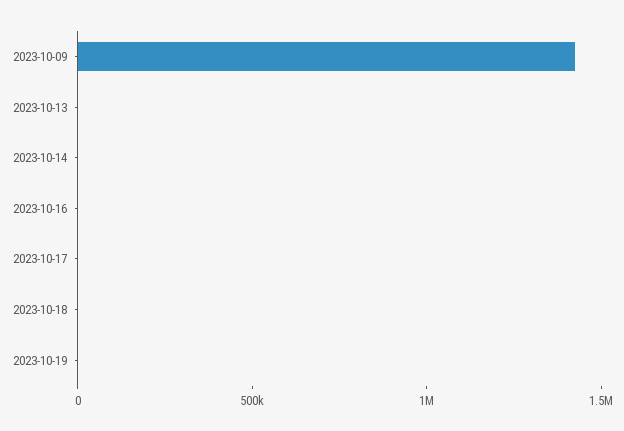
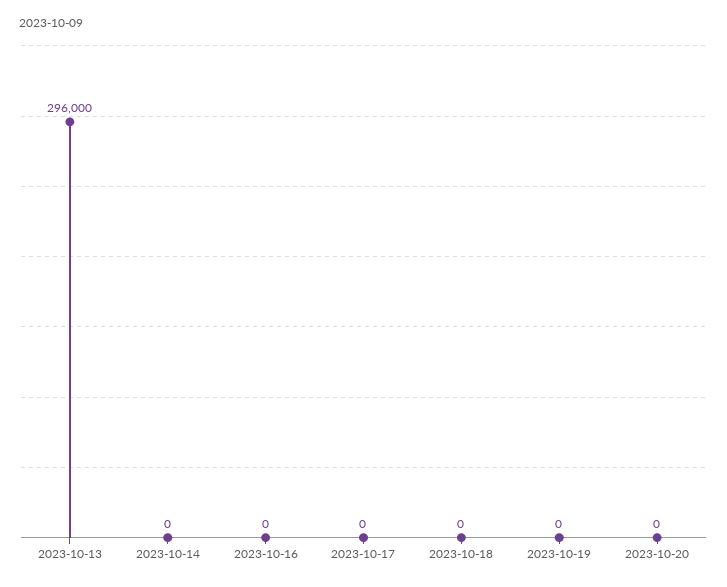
2023-10-09: 1400000 -> none
2023-10-13: 0 -> 296000
2023-10-20: none -> 0

